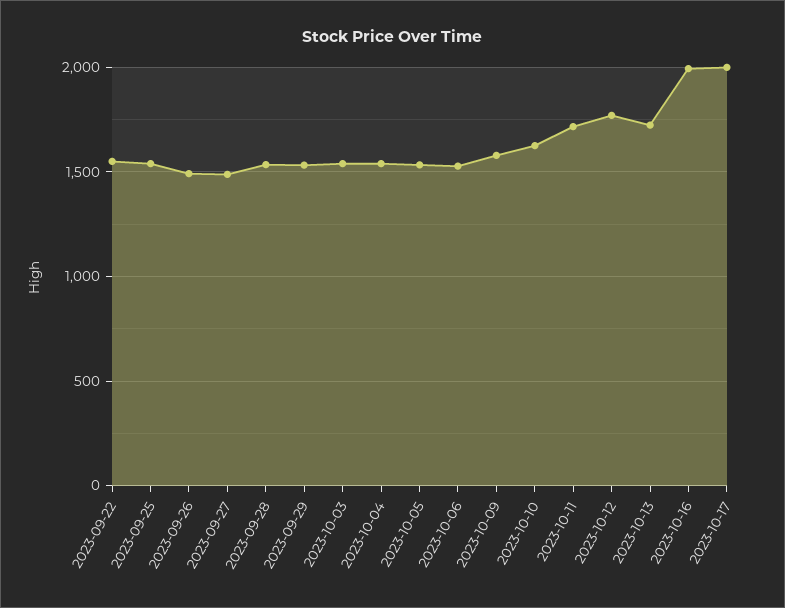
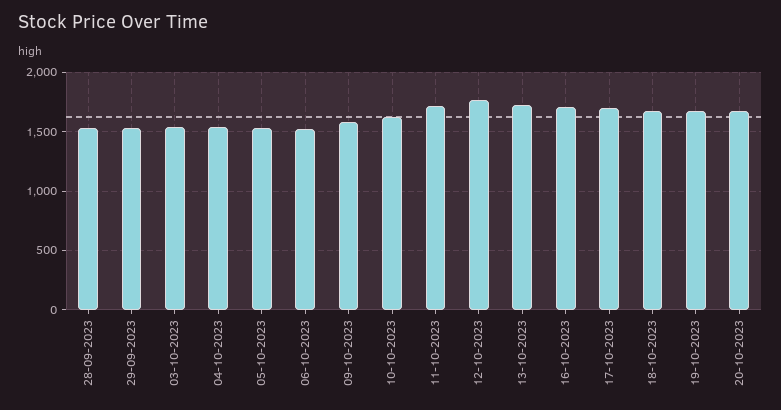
2023-09-22: 1550 -> none
2023-09-25: 1550 -> none
2023-09-26: 1500 -> none
2023-09-27: 1500 -> none
2023-10-16: 2000 -> 1700
2023-10-17: 2000 -> 1700
18-10-2023: none -> 1700
19-10-2023: none -> 1700
20-10-2023: none -> 1700

